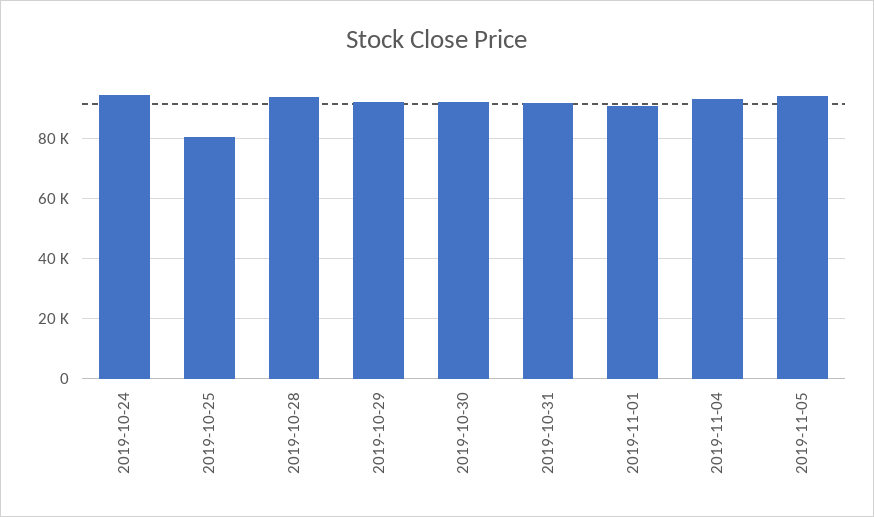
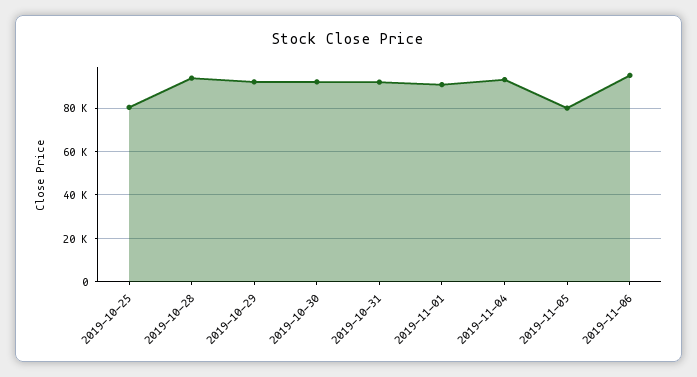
2019-10-24: 94000 -> none
2019-11-05: 94000 -> 80000
2019-11-06: none -> 95000

